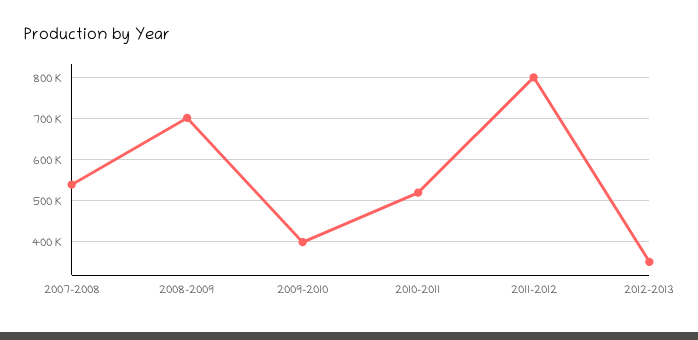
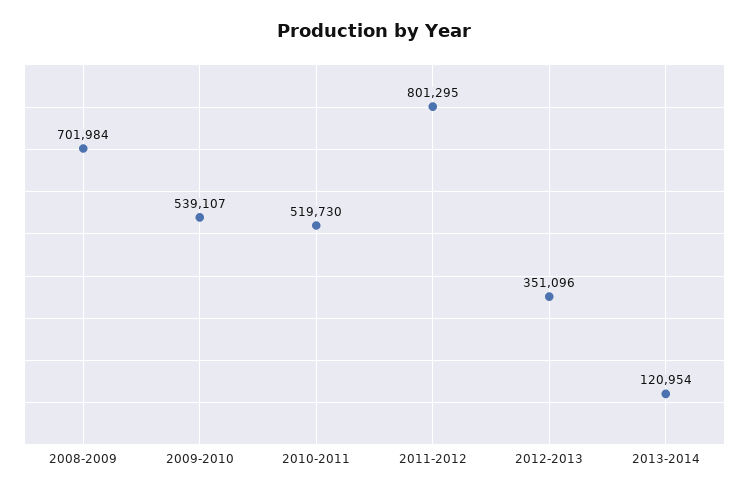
2007-2008: 540000 -> none
2009-2010: 400000 -> 539107
2013-2014: none -> 120954

